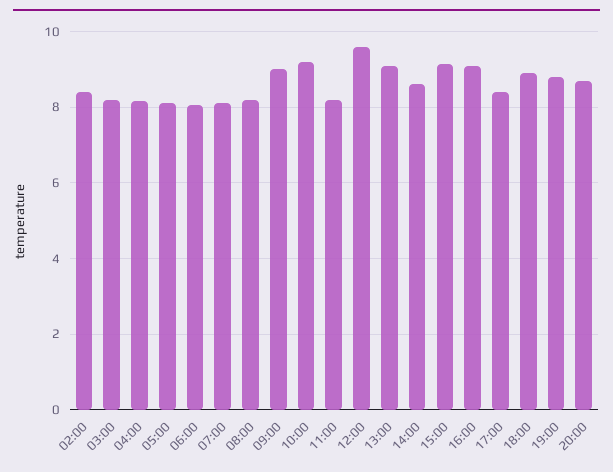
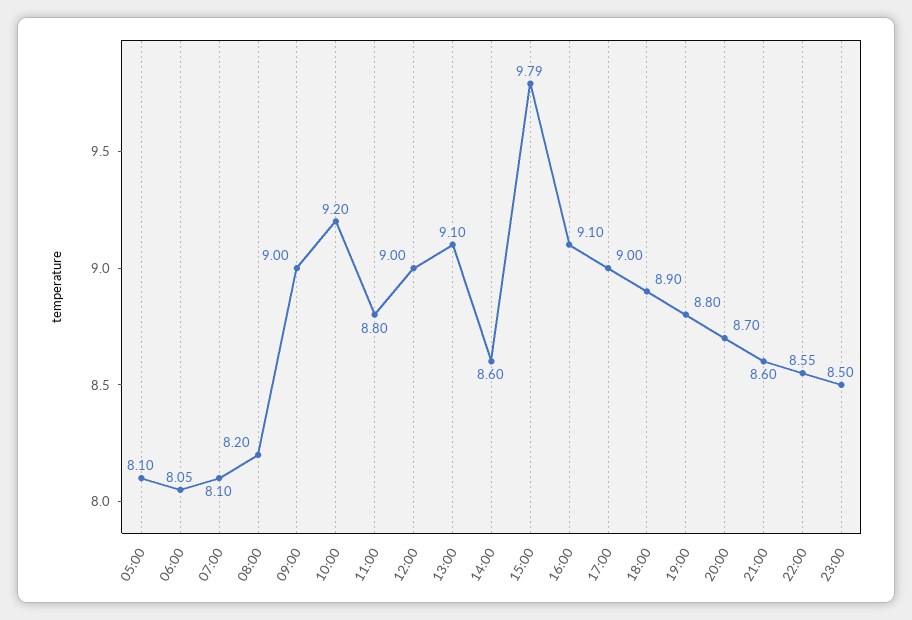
02:00: 8.4 -> none
03:00: 8.2 -> none
04:00: 8.2 -> none
11:00: 8.2 -> 8.8
12:00: 9.6 -> 9
15:00: 9.2 -> 9.79
17:00: 8.4 -> 9
21:00: none -> 8.6
22:00: none -> 8.55
23:00: none -> 8.5

